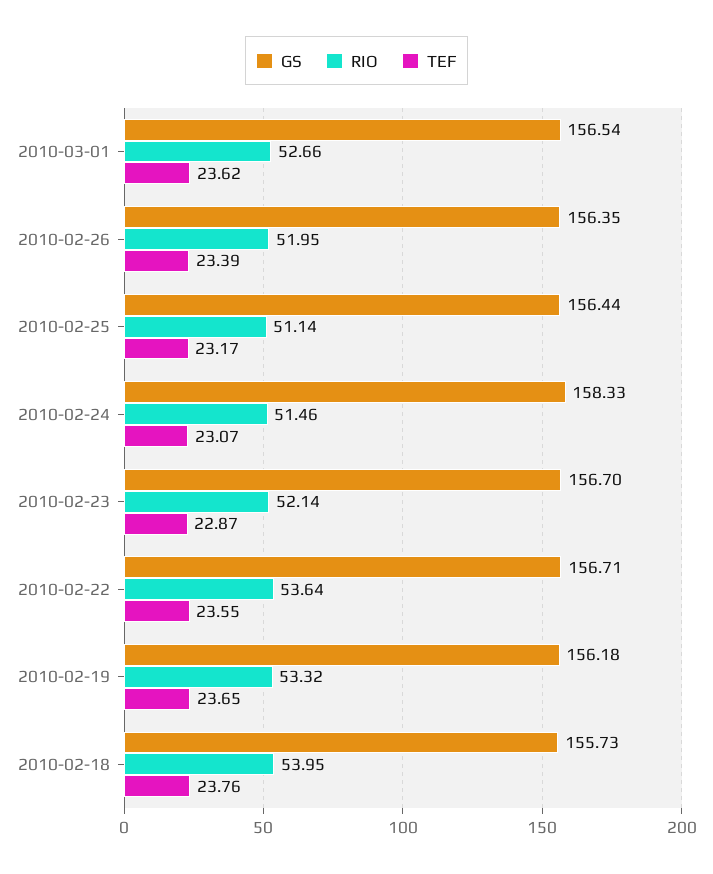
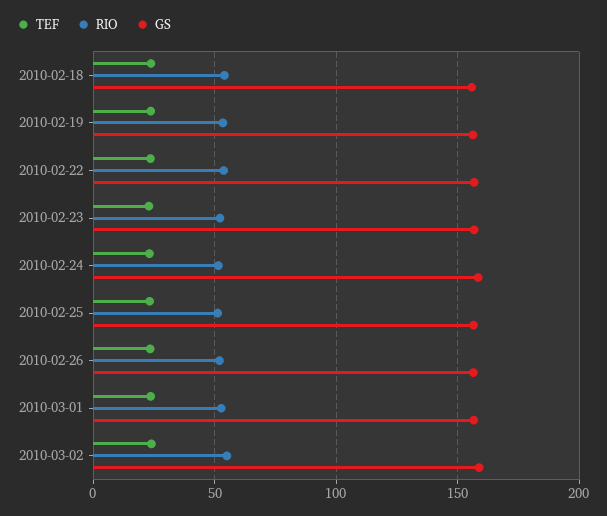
TEF, 2010-03-02: none -> 25
RIO, 2010-03-02: none -> 55
GS, 2010-03-02: none -> 160

